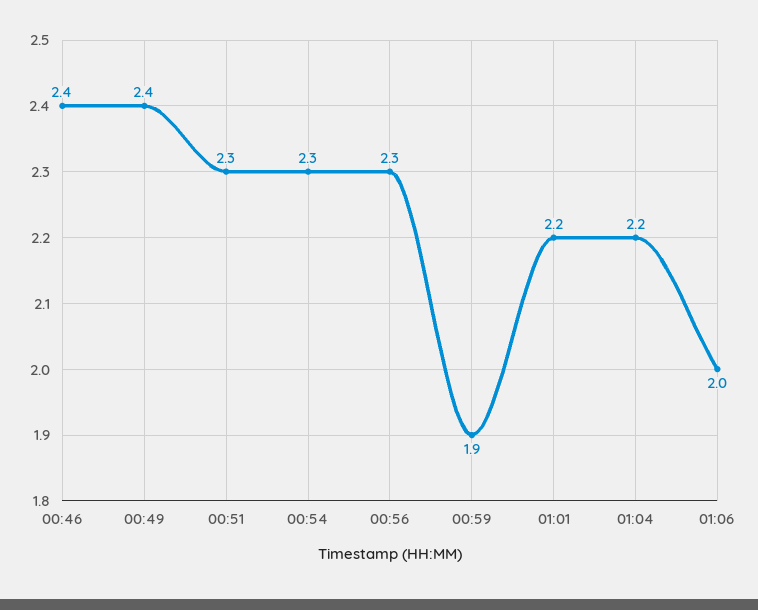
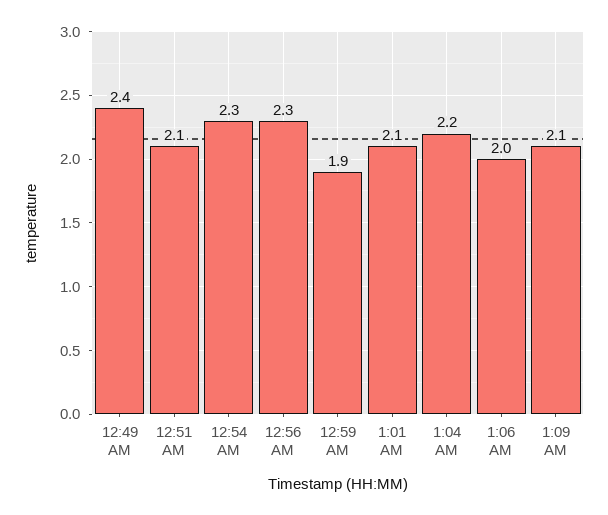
00:46: 2.4 -> none
00:51: 2.3 -> 2.1
01:01: 2.2 -> 2.1
1:09 AM: none -> 2.1

